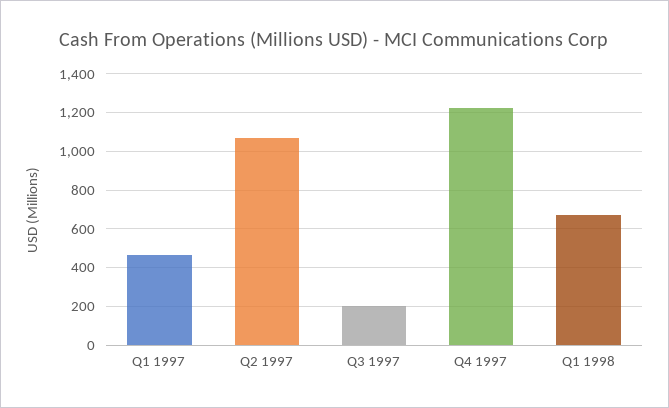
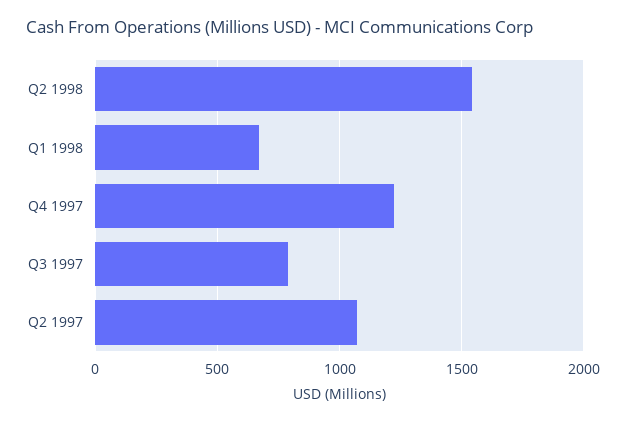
Q1 1997: 450 -> none
Q3 1997: 200 -> 800
Q2 1998: none -> 1550

